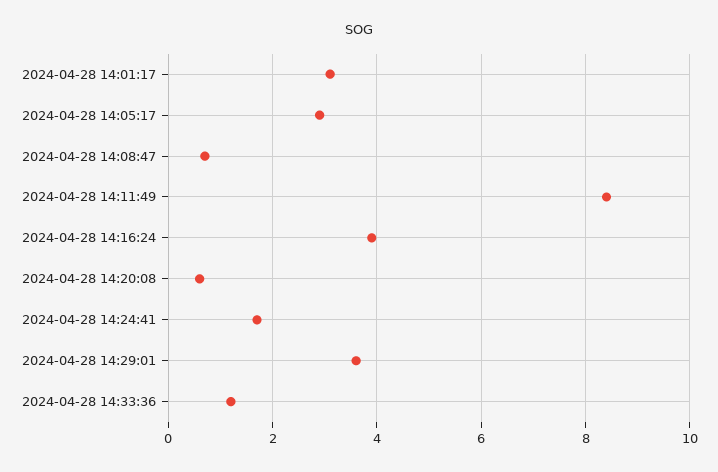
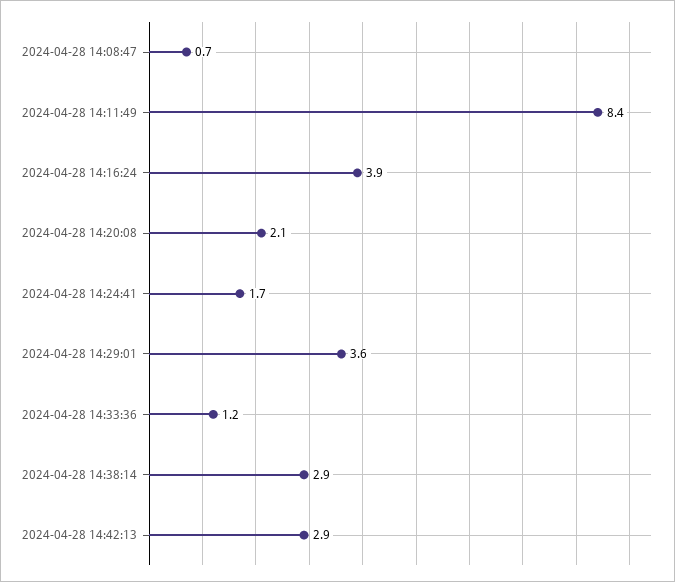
2024-04-28 14:01:17: 3 -> none
2024-04-28 14:05:17: 3 -> none
2024-04-28 14:20:08: 0.5 -> 2.1
2024-04-28 14:38:14: none -> 2.9
2024-04-28 14:42:13: none -> 2.9

